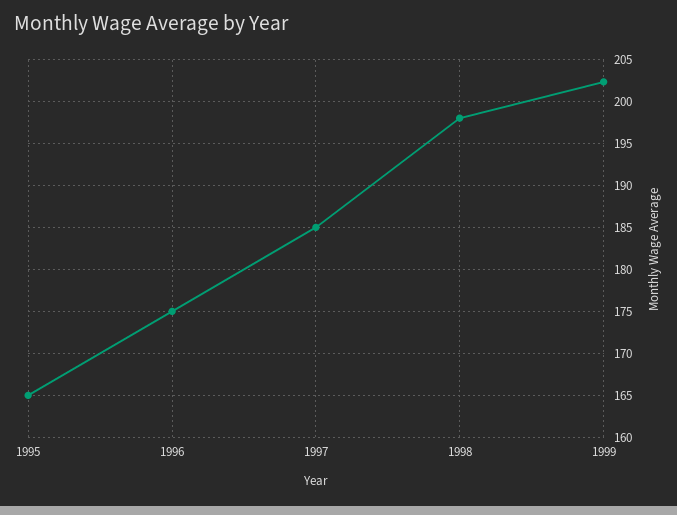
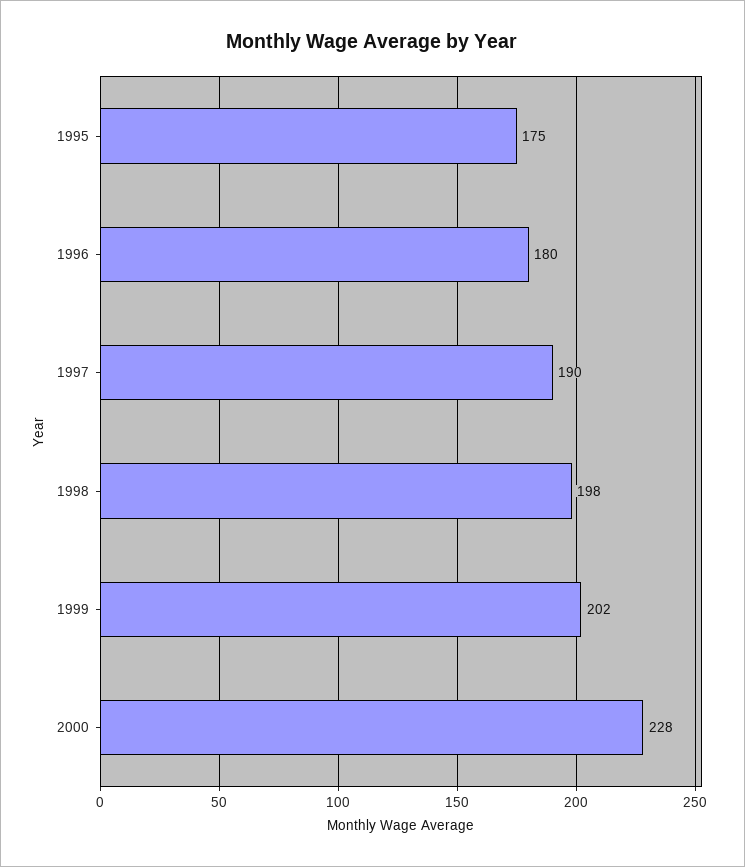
1995: 165 -> 175
1996: 175 -> 180
1997: 185 -> 190
2000: none -> 228

